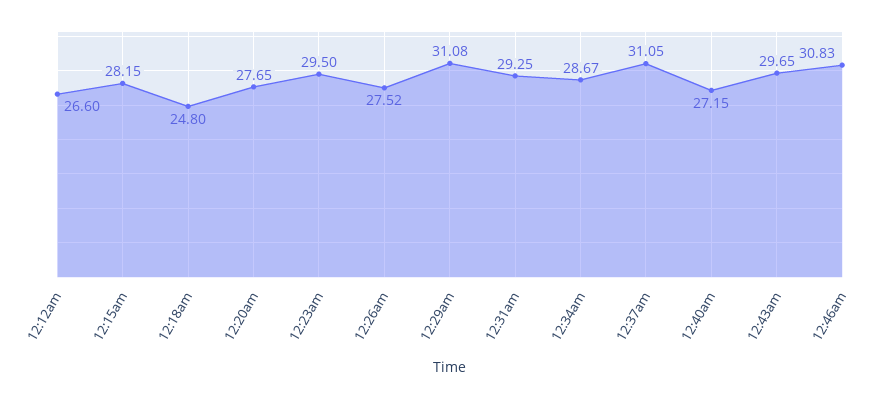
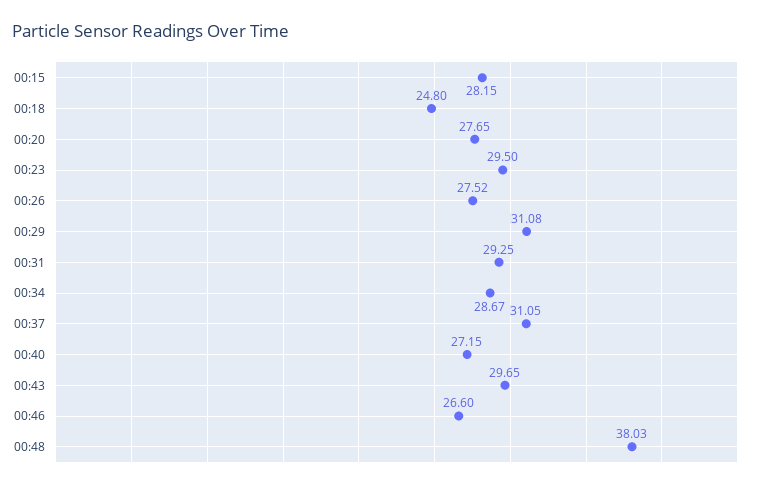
12:12am: 26.6 -> none
12:46am: 30.83 -> 26.6
00:48: none -> 38.03

